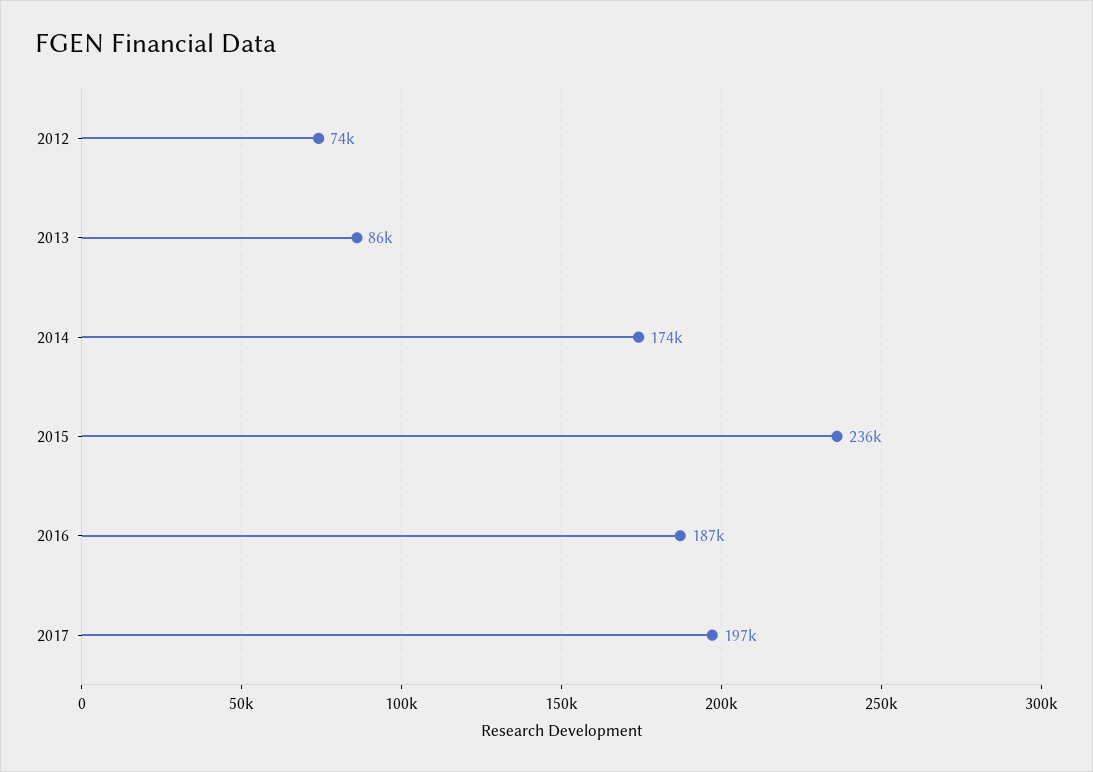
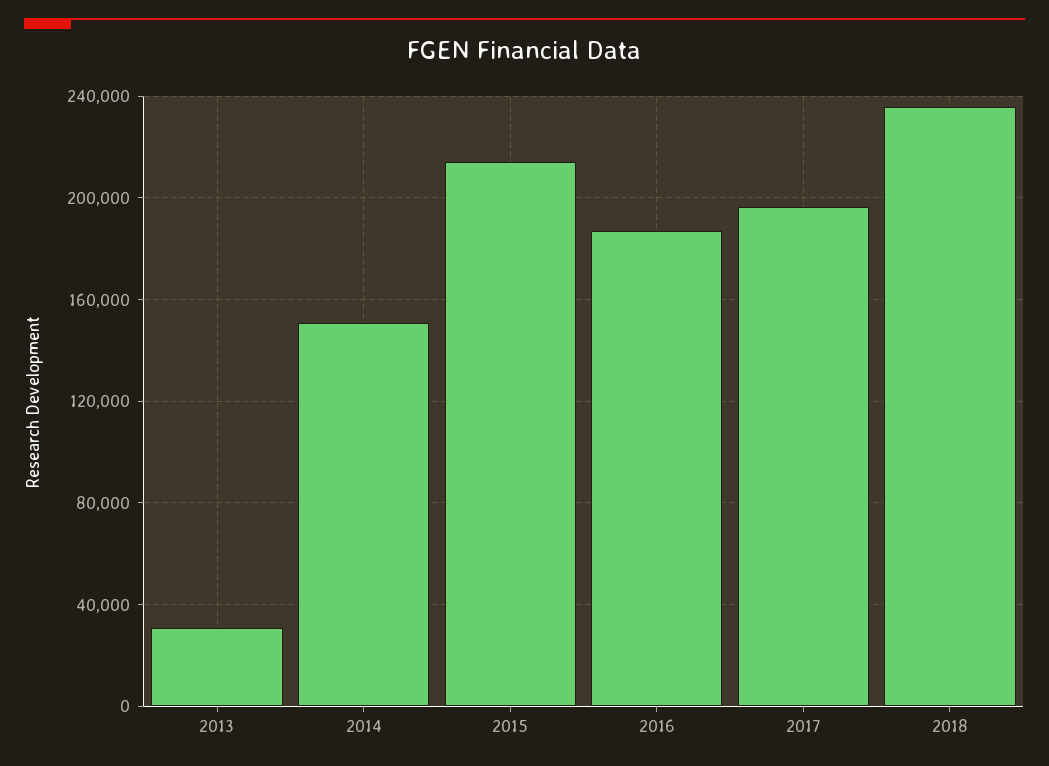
2012: 74000 -> none
2013: 86000 -> 30000
2014: 174000 -> 150000
2015: 236000 -> 215000
2018: none -> 235000

